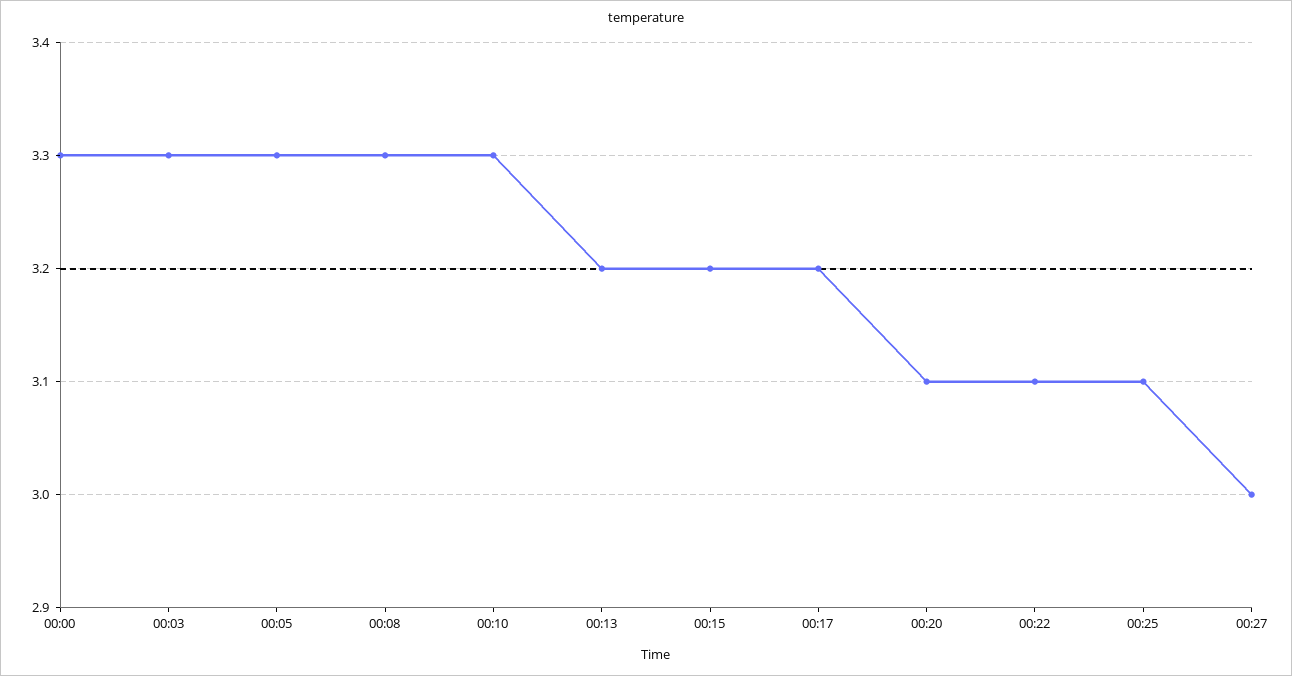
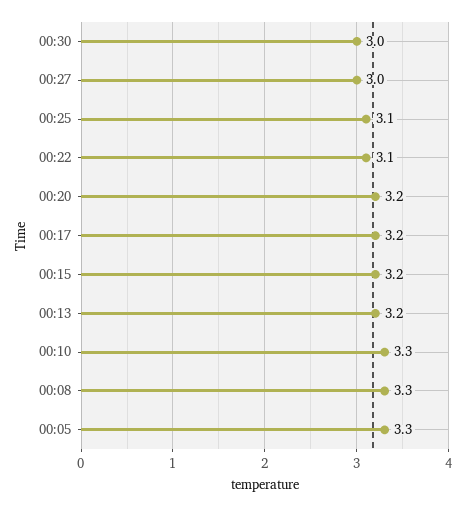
00:00: 3.3 -> none
00:03: 3.3 -> none
00:20: 3.1 -> 3.2
00:30: none -> 3

